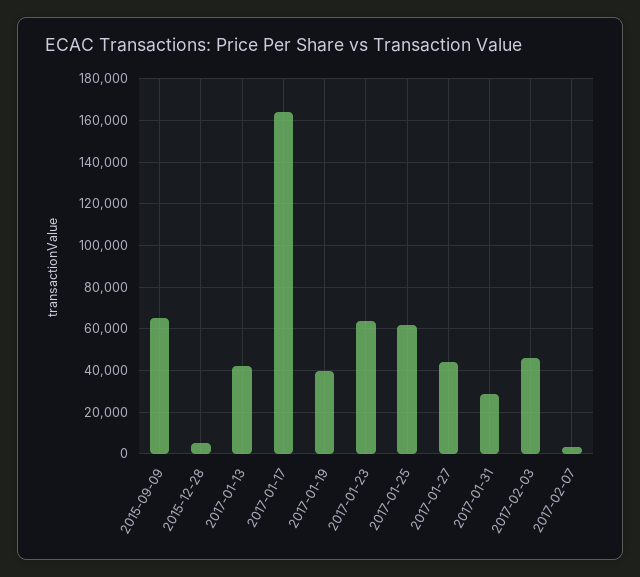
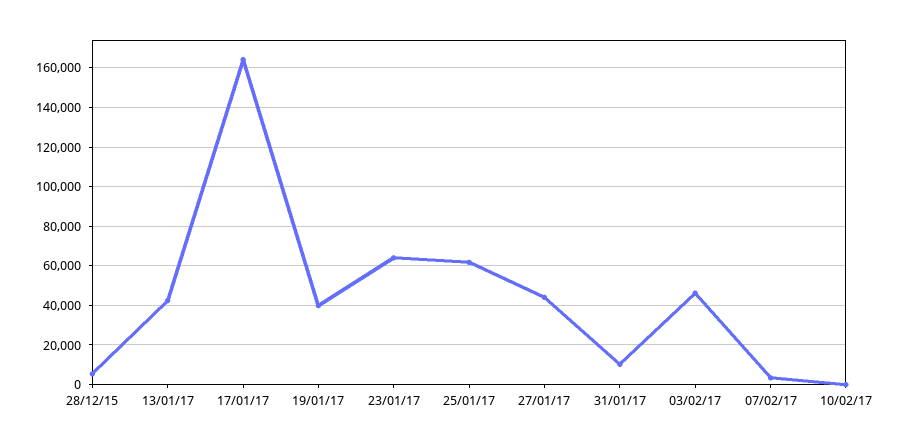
2015-09-09: 65000 -> none
2017-01-31: 30000 -> 10000
10/02/17: none -> 0

